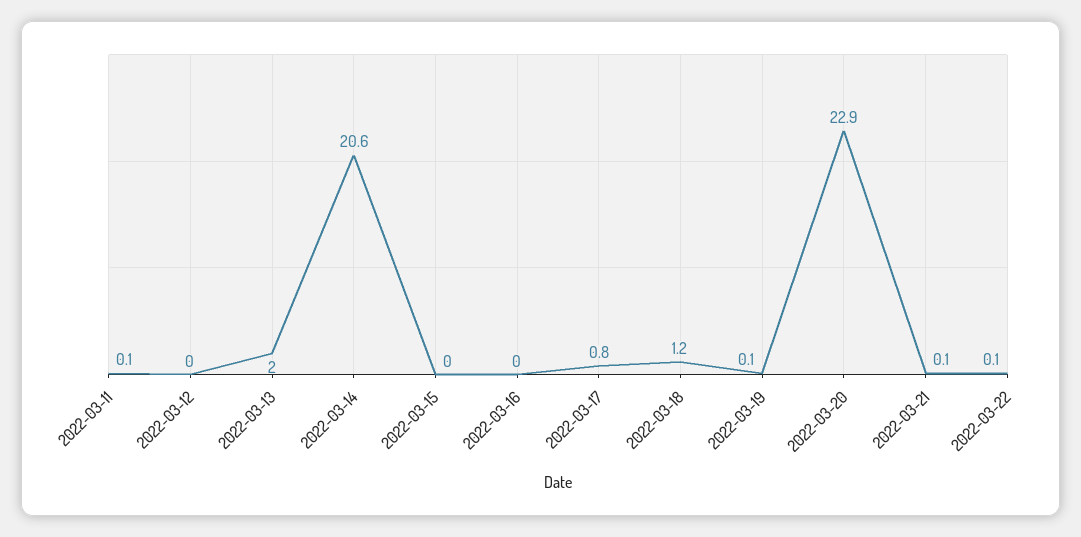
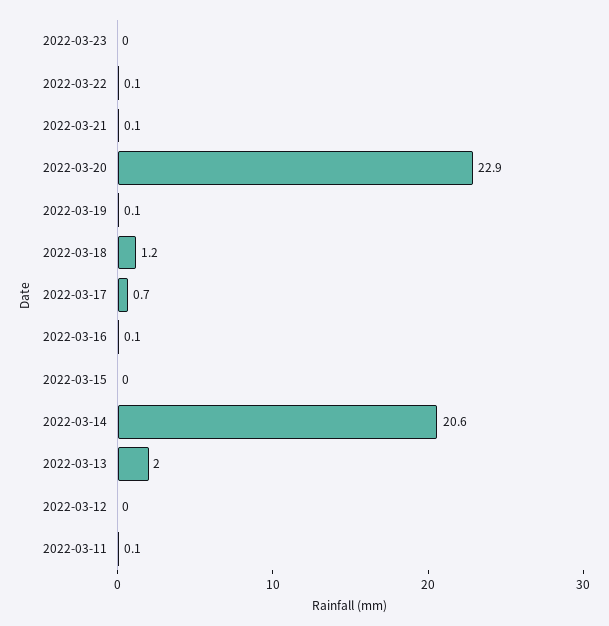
2022-03-16: 0 -> 0.1
2022-03-17: 0.8 -> 0.7
2022-03-23: none -> 0

